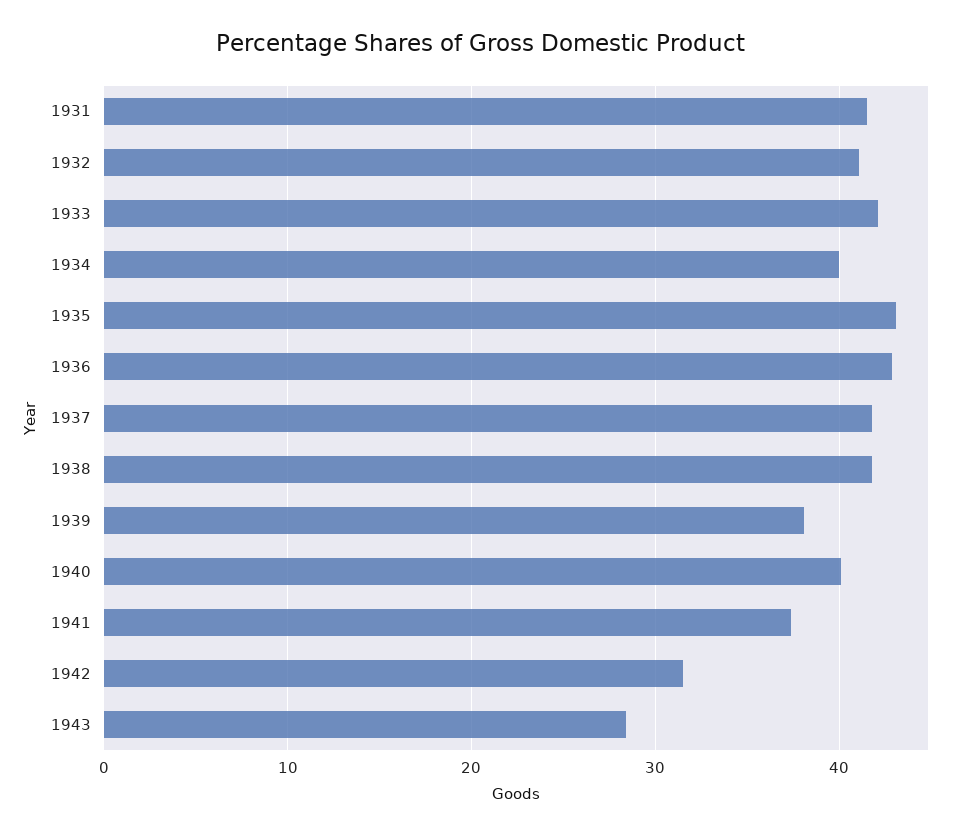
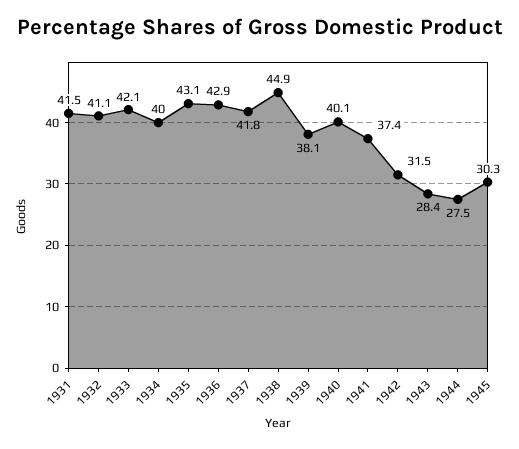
1938: 42 -> 44.9
1944: none -> 27.5
1945: none -> 30.3

